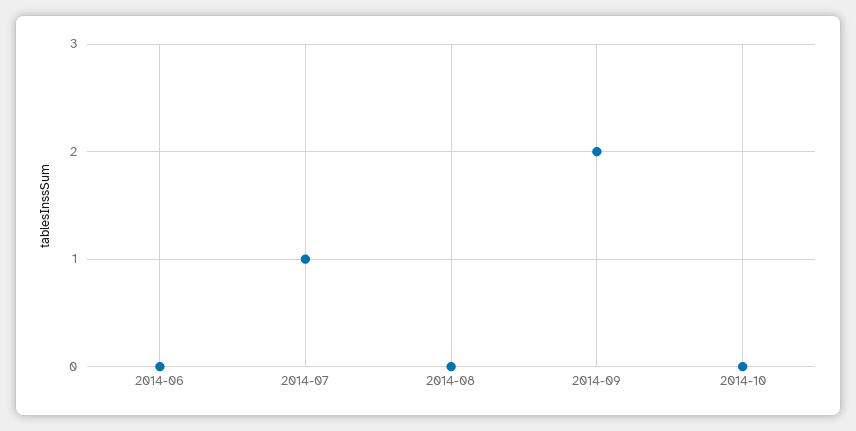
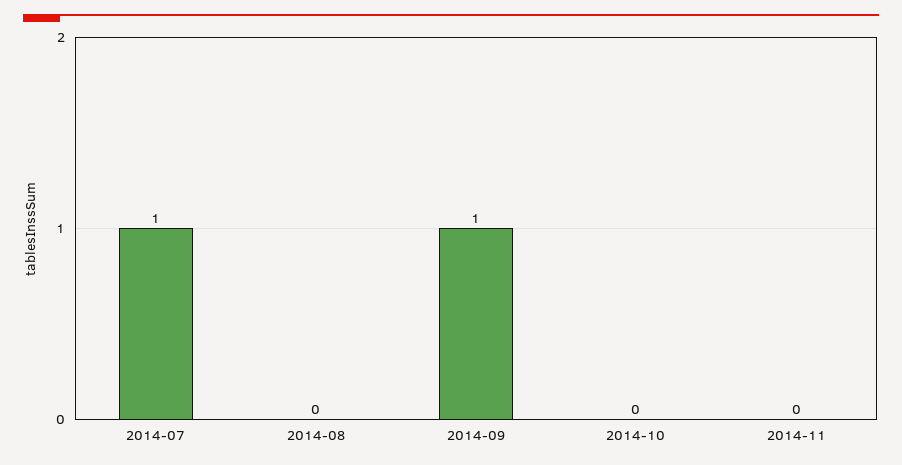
2014-06: 0 -> none
2014-09: 2 -> 1
2014-11: none -> 0

